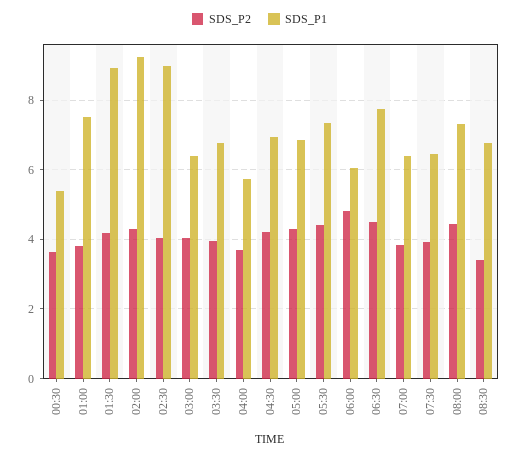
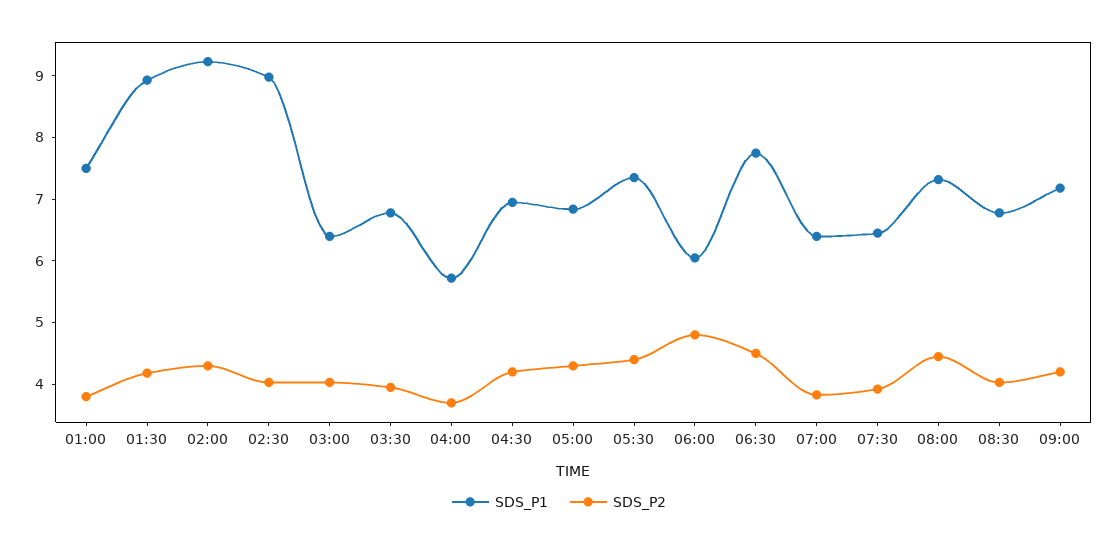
SDS_P2, 00:30: 3.6 -> none
SDS_P1, 00:30: 5.4 -> none
SDS_P2, 08:30: 3.4 -> 4
SDS_P1, 09:00: none -> 7.2
SDS_P2, 09:00: none -> 4.2

